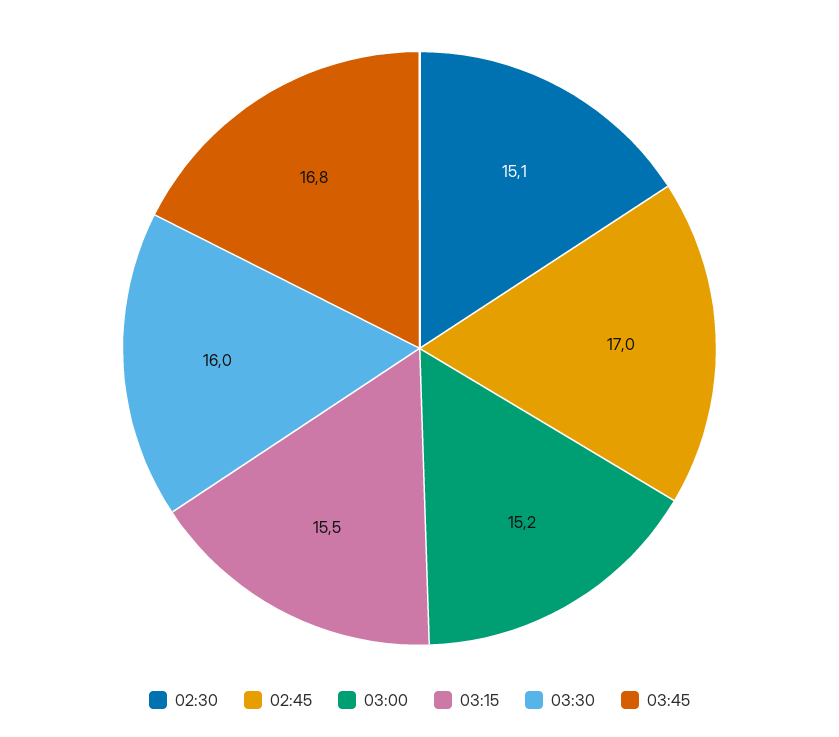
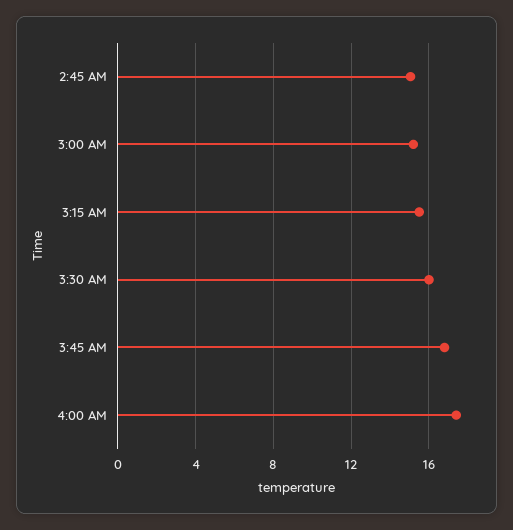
02:30: 15.1 -> none
02:45: 17 -> 15
4:00 AM: none -> 17.5

